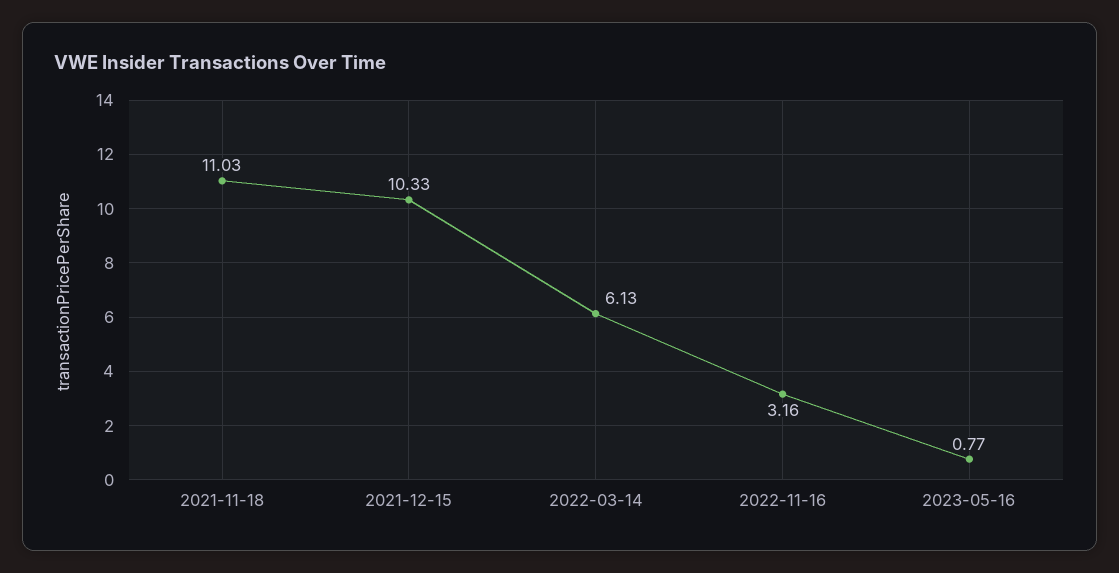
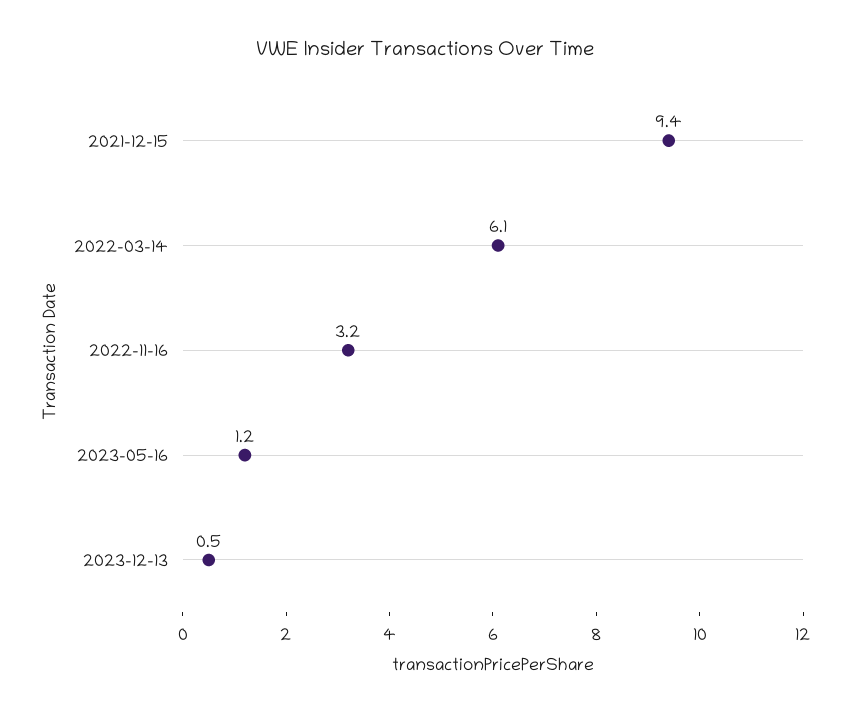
2021-11-18: 11.03 -> none
2021-12-15: 10.33 -> 9.4
2023-05-16: 0.77 -> 1.2
2023-12-13: none -> 0.5

